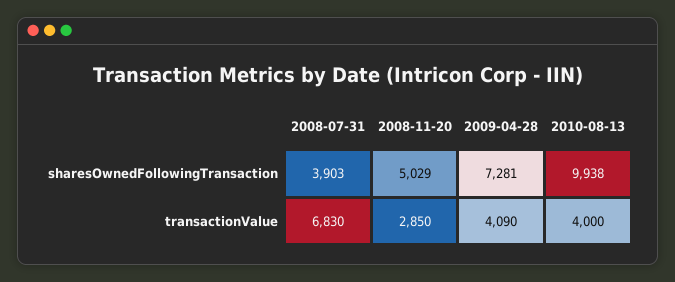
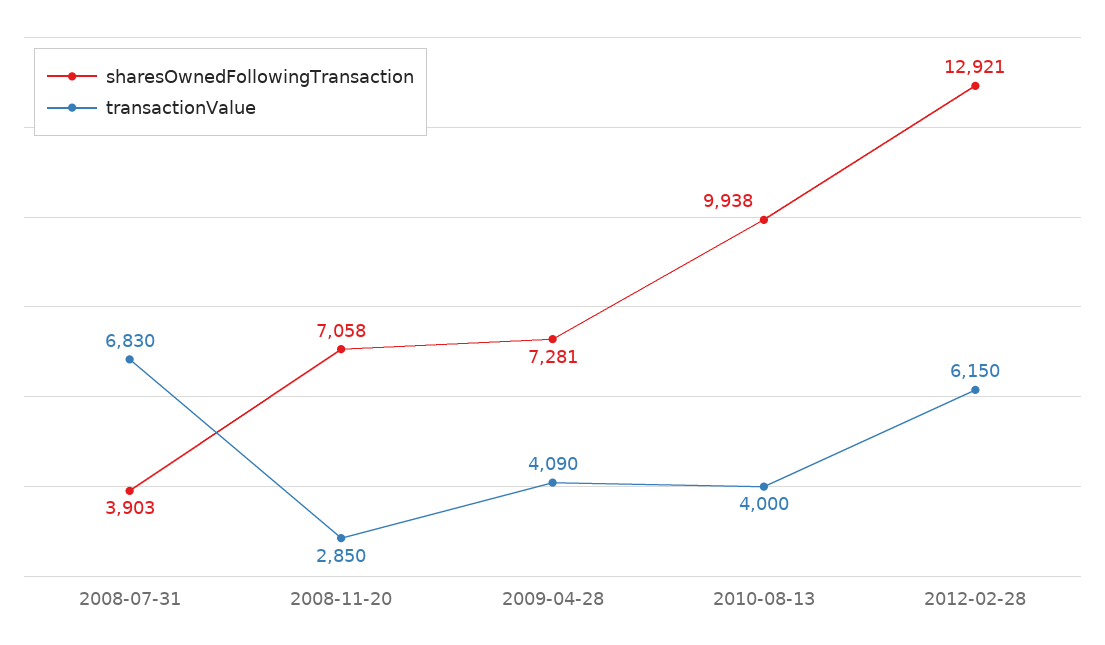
sharesOwnedFollowingTransaction, 2008-11-20: 5029 -> 7058
sharesOwnedFollowingTransaction, 2012-02-28: none -> 12921
transactionValue, 2012-02-28: none -> 6150

